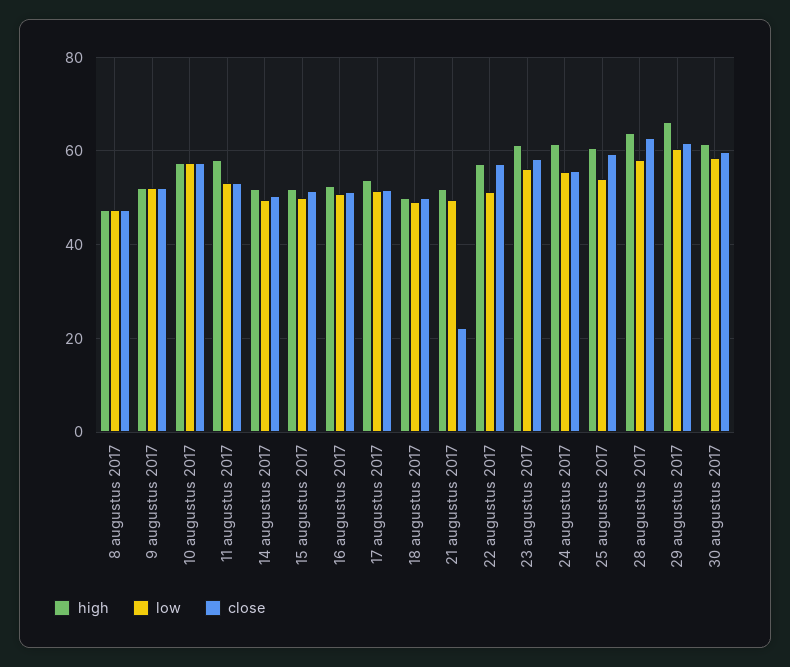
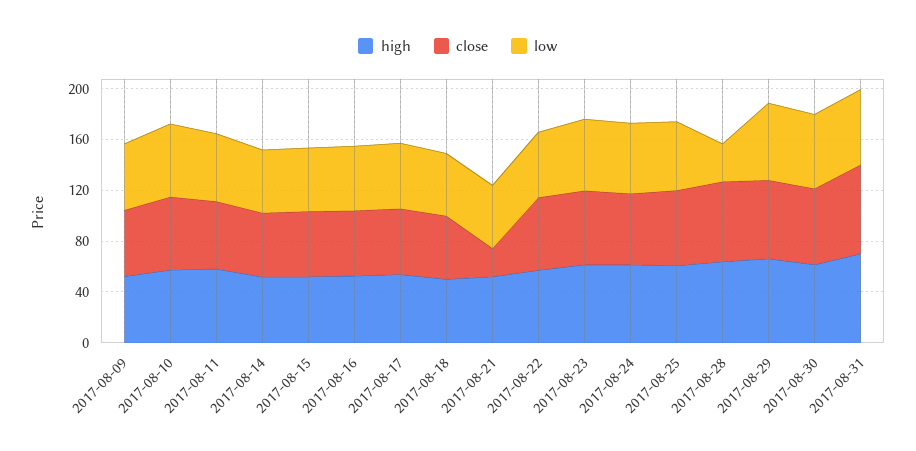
high, 8 augustus 2017: 48 -> none
low, 8 augustus 2017: 48 -> none
close, 8 augustus 2017: 48 -> none
low, 28 augustus 2017: 58 -> 30
high, 2017-08-31: none -> 70
close, 2017-08-31: none -> 70
low, 2017-08-31: none -> 60

